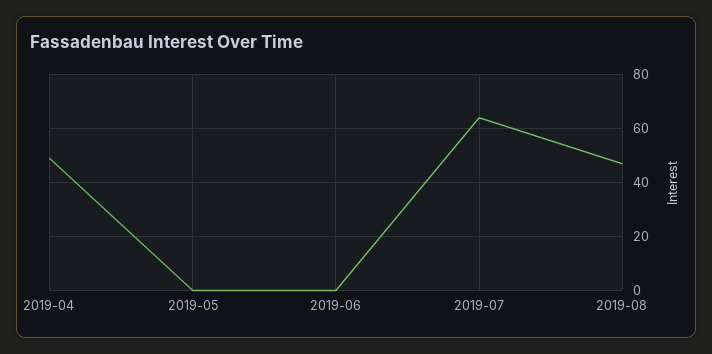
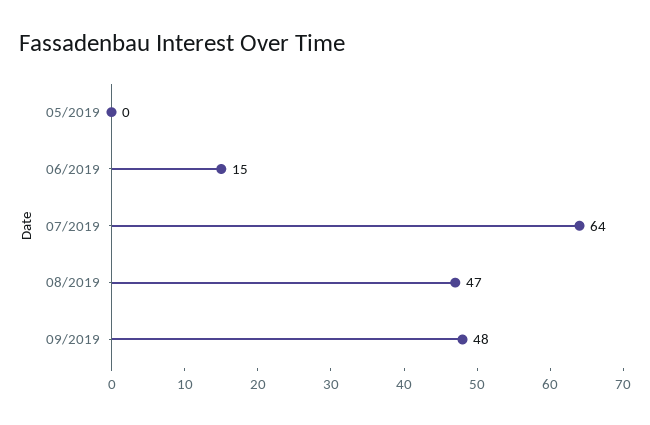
2019-04: 50 -> none
2019-06: 0 -> 15
09/2019: none -> 48

